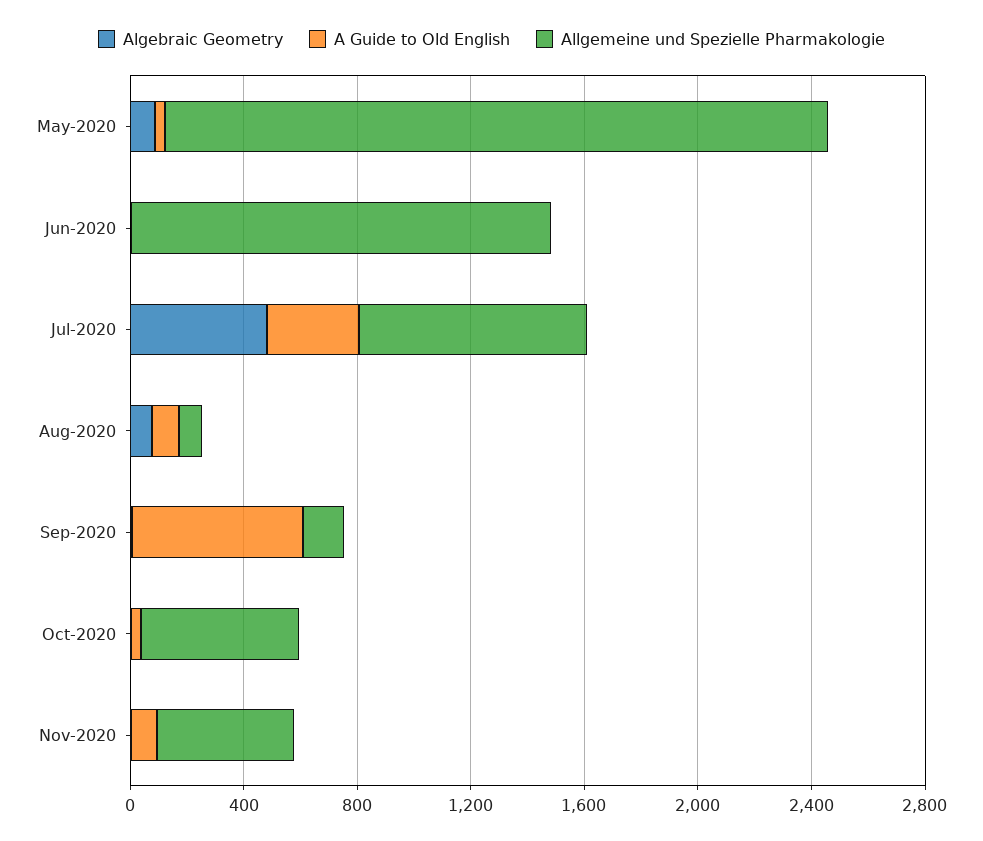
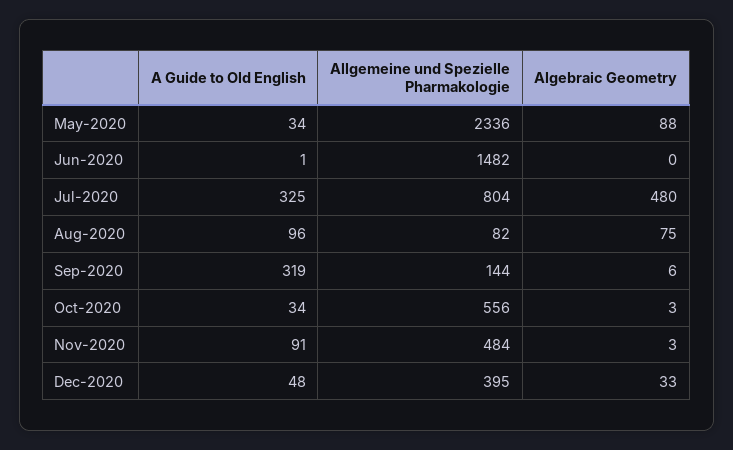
A Guide to Old English, Sep-2020: 600 -> 319
A Guide to Old English, Dec-2020: none -> 48
Allgemeine und Spezielle Pharmakologie, Dec-2020: none -> 395
Algebraic Geometry, Dec-2020: none -> 33

